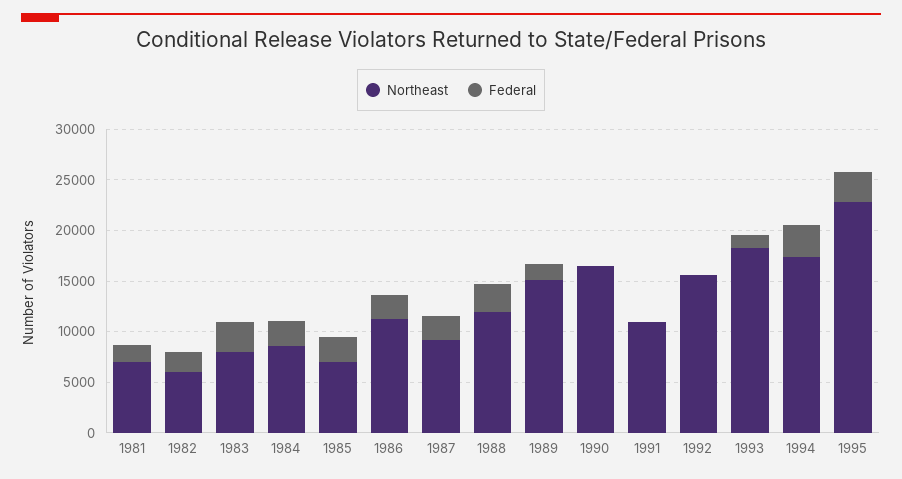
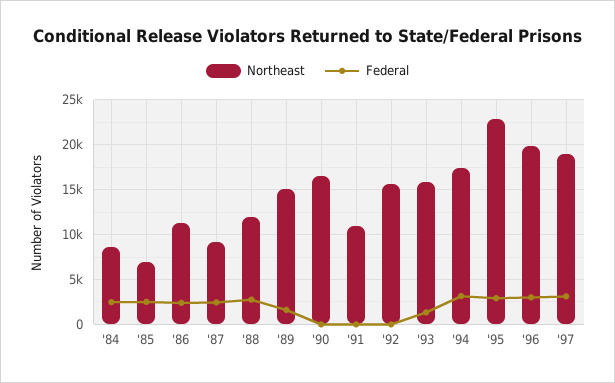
Northeast, 1981: 7000 -> none
Federal, 1981: 2000 -> none
Northeast, 1982: 6000 -> none
Federal, 1982: 2000 -> none
Northeast, 1983: 8000 -> none
Federal, 1983: 3000 -> none
Northeast, 1993: 18000 -> 16000
Northeast, '96: none -> 20000
Federal, '96: none -> 3000
Northeast, '97: none -> 19000
Federal, '97: none -> 3000

